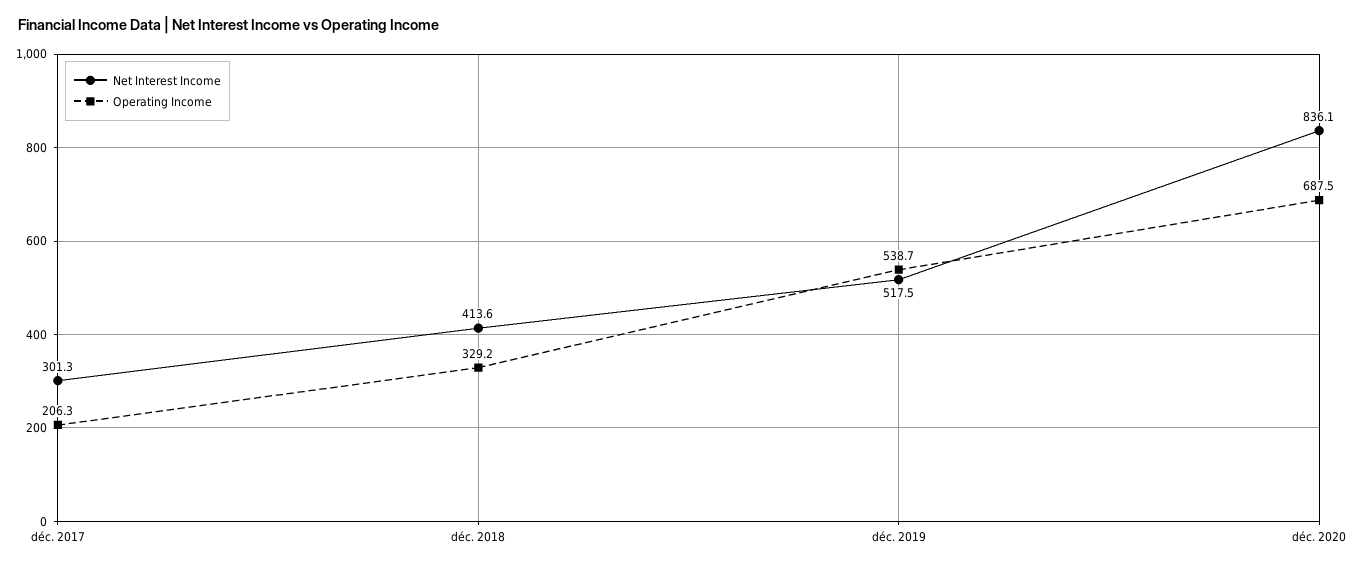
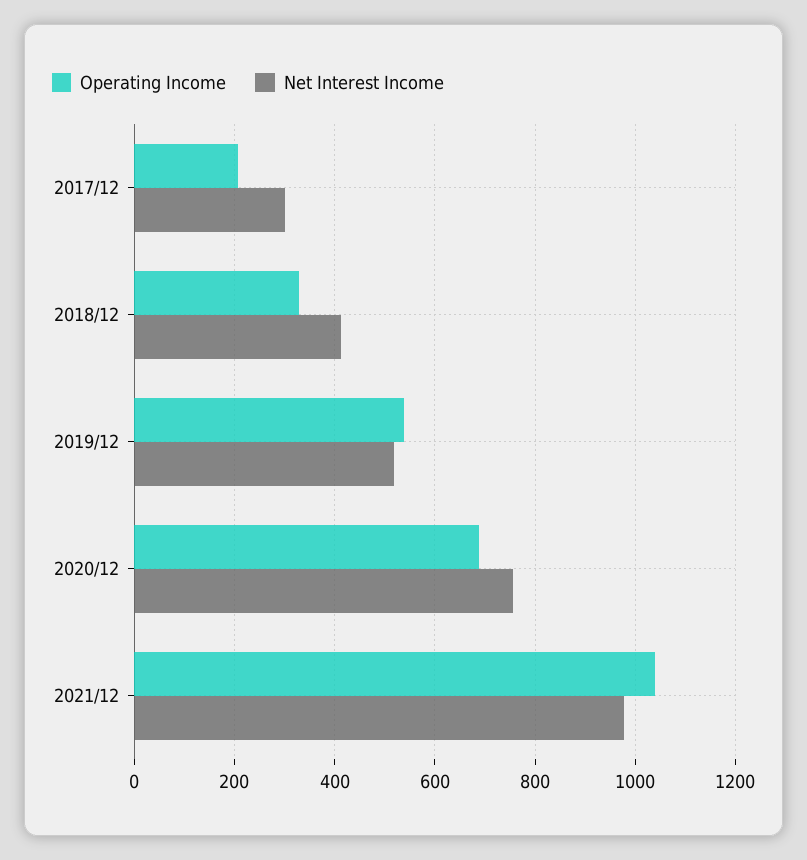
Net Interest Income, déc. 2020: 836.1 -> 760
Operating Income, 2021/12: none -> 1040
Net Interest Income, 2021/12: none -> 980

